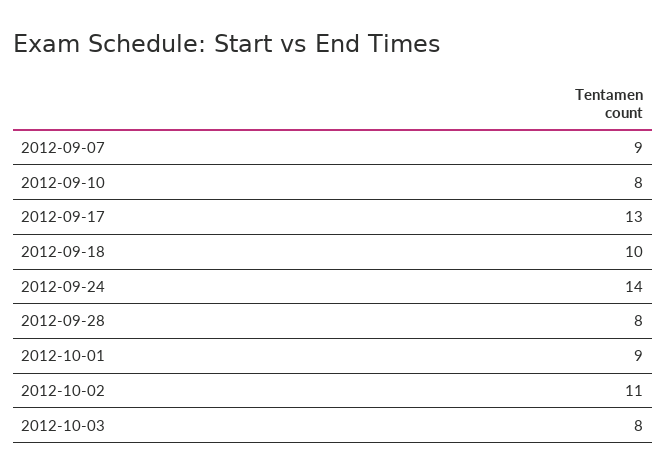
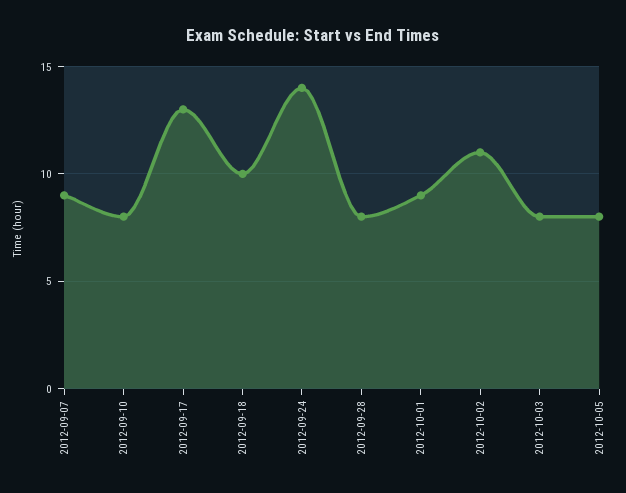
2012-10-05: none -> 8

